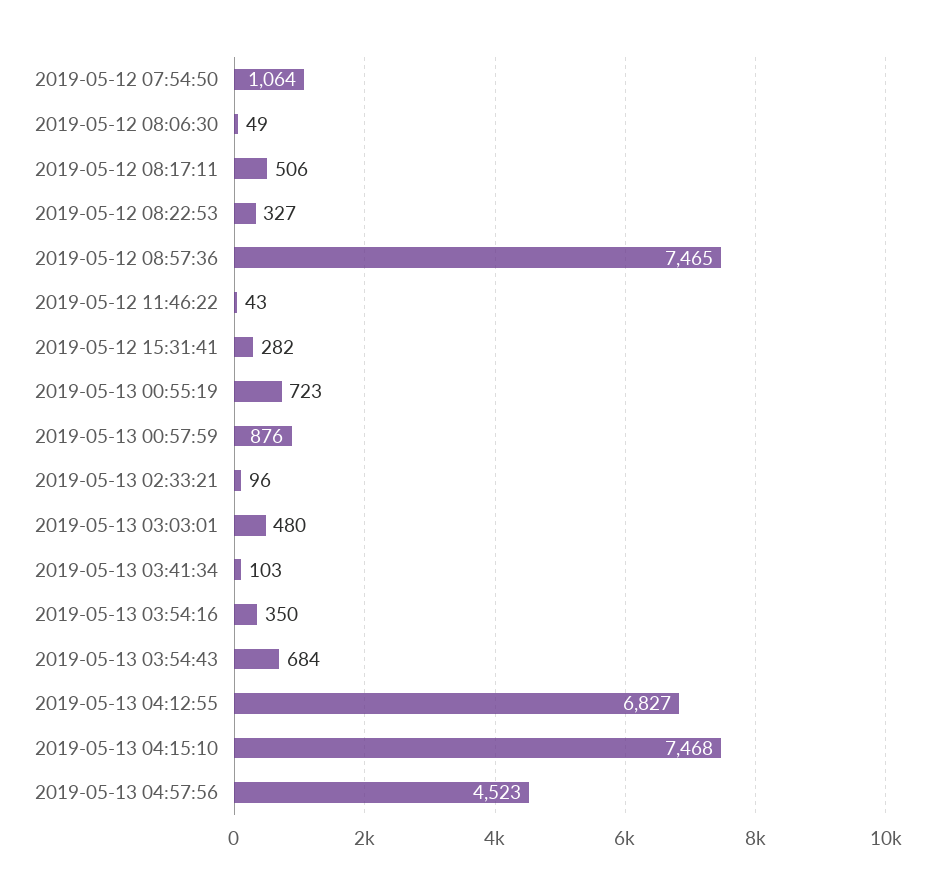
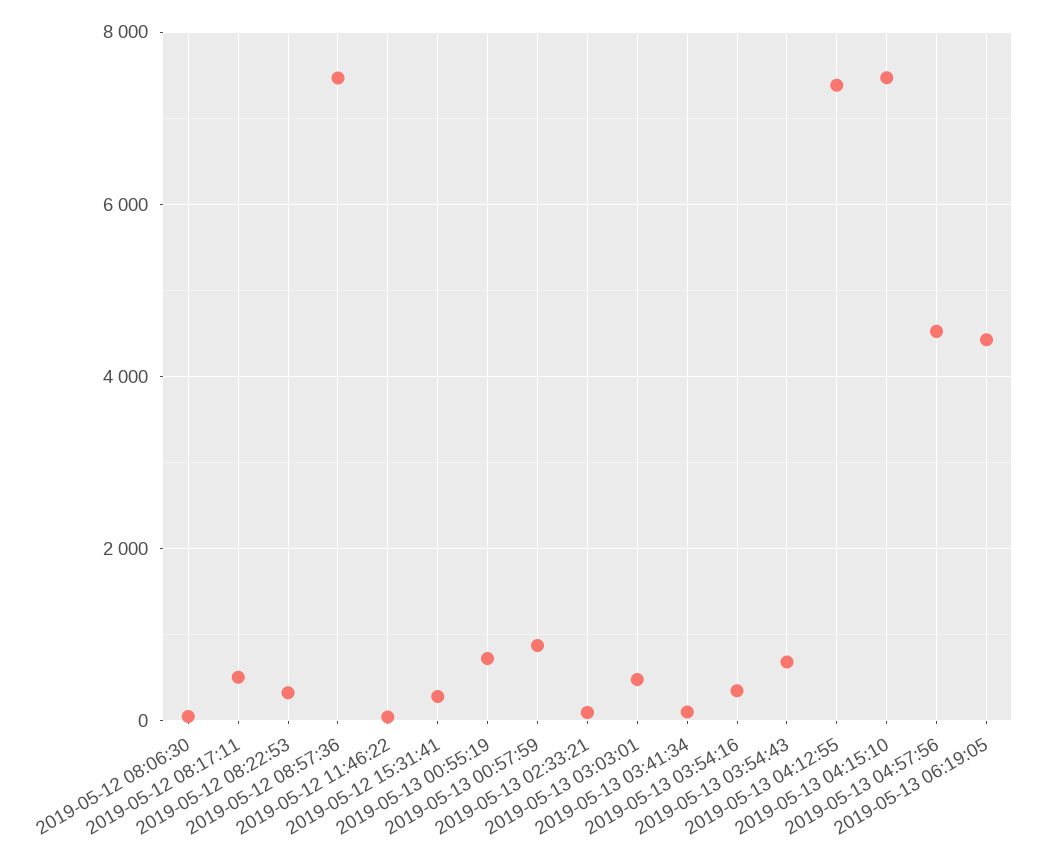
2019-05-12 07:54:50: 1064 -> none
2019-05-13 04:12:55: 6827 -> 7400
2019-05-13 06:19:05: none -> 4400

